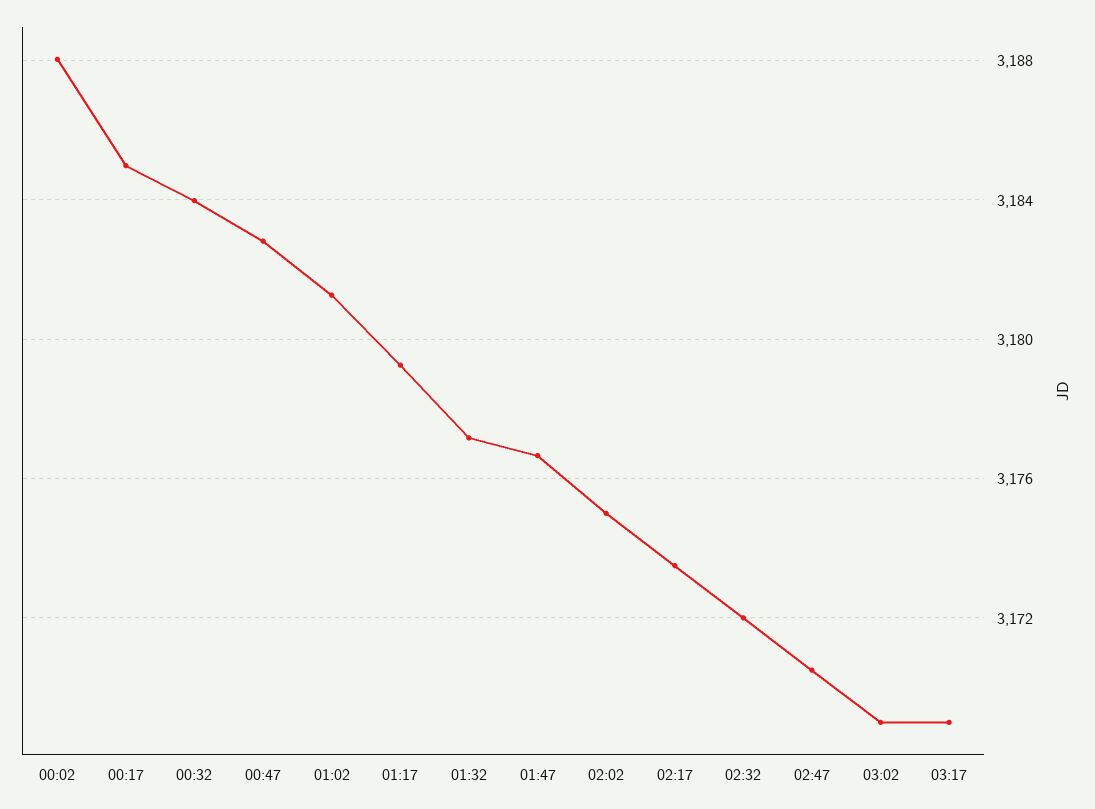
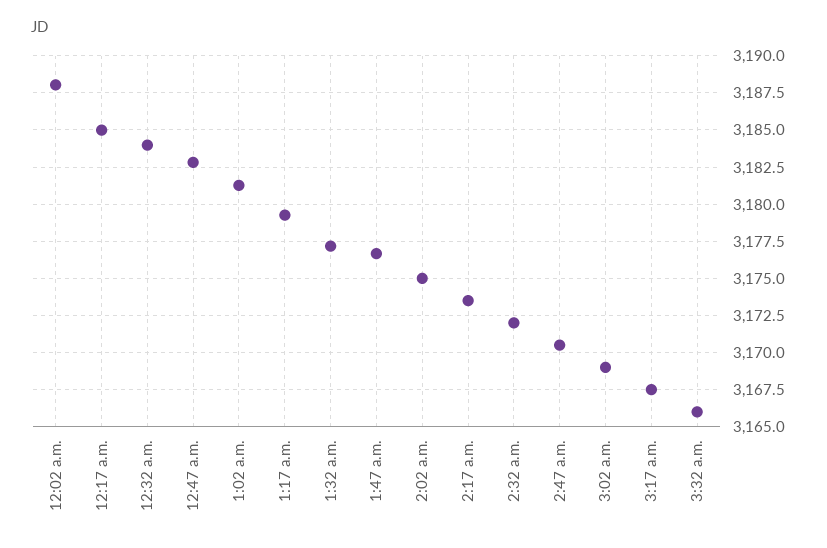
03:17: 3169 -> 3167.5
3:32 a.m.: none -> 3166

